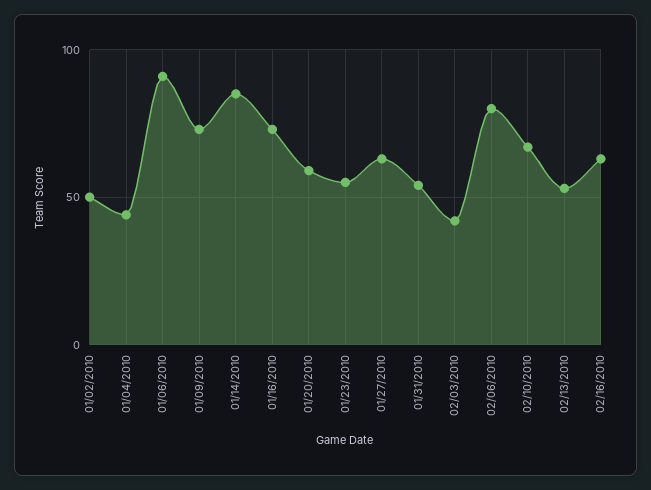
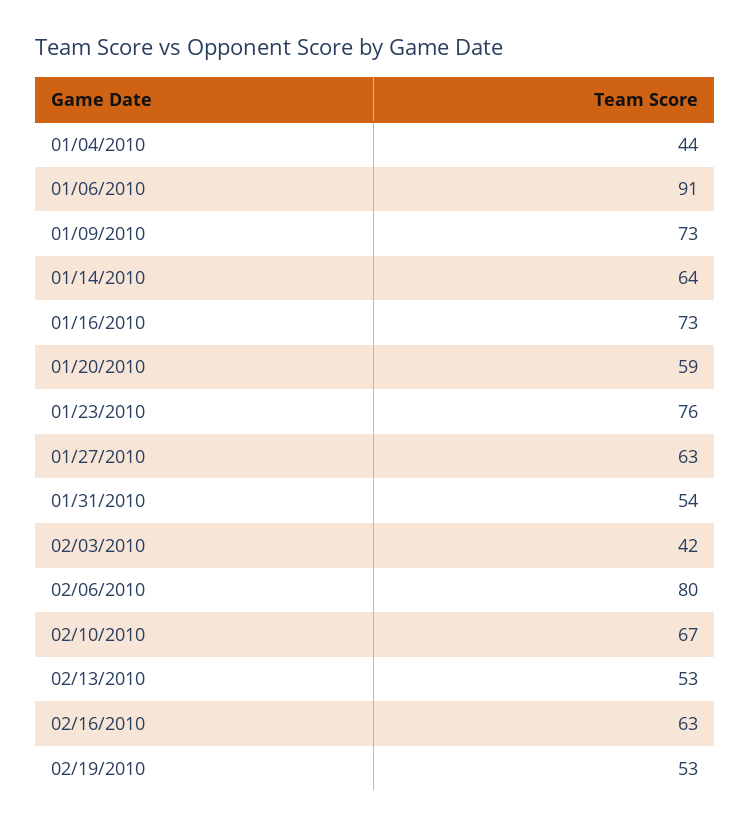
01/02/2010: 50 -> none
01/14/2010: 85 -> 64
01/23/2010: 55 -> 76
02/19/2010: none -> 53

